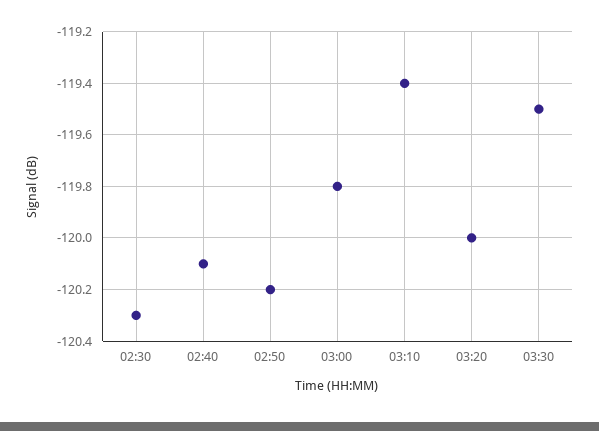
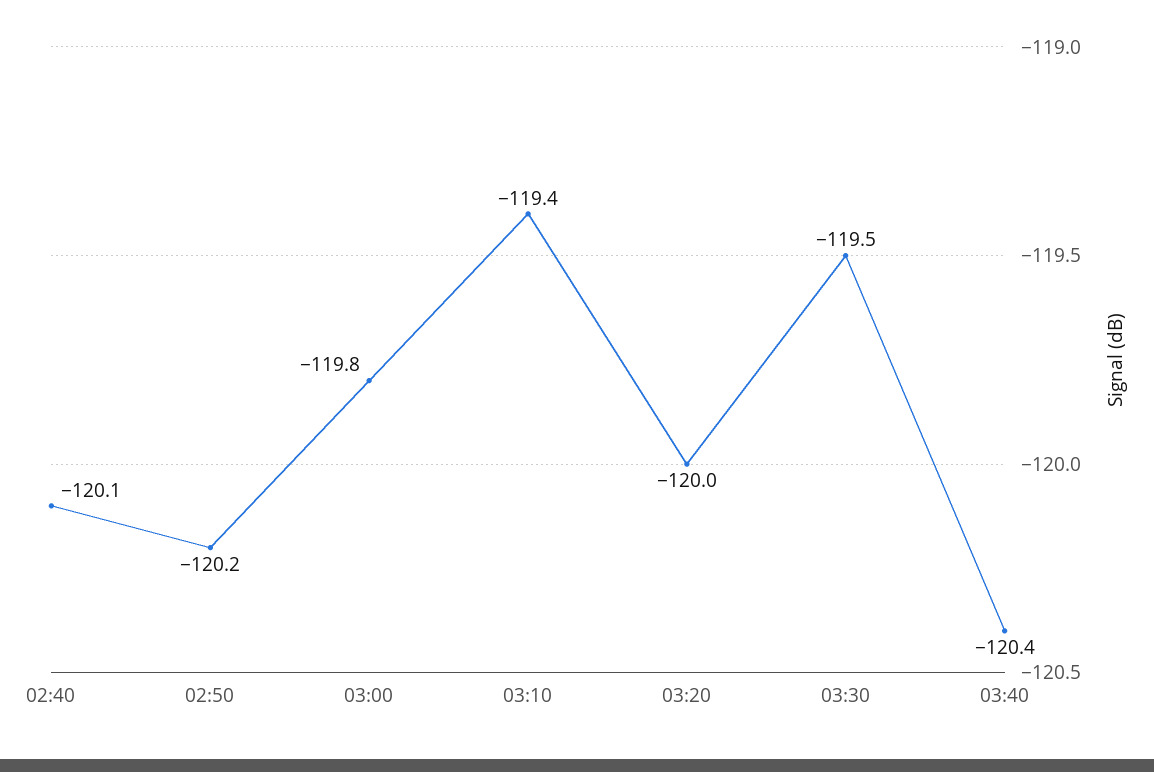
02:30: -120.3 -> none
03:40: none -> -120.4

